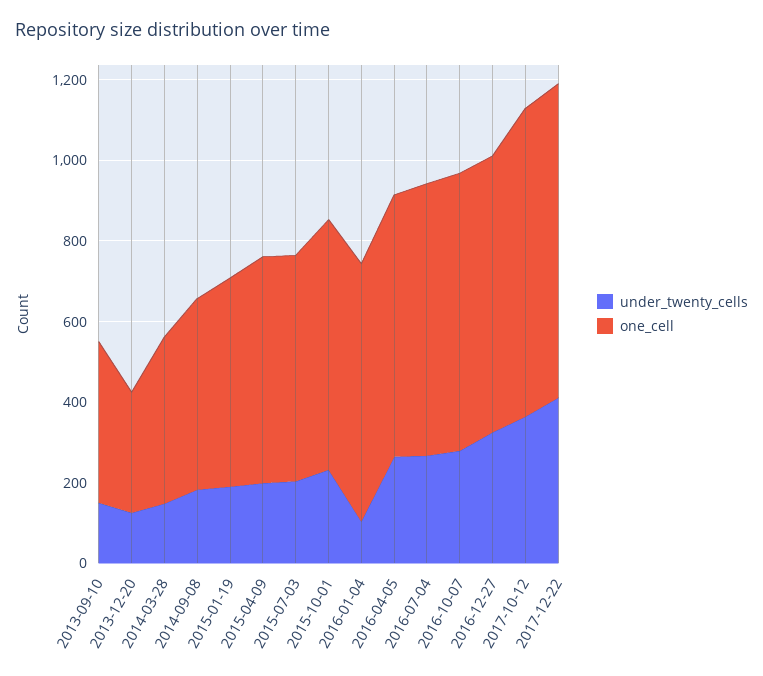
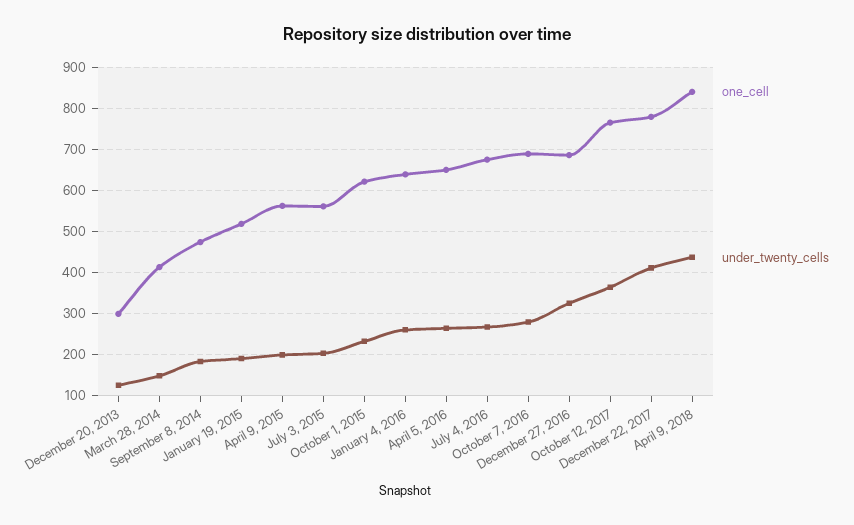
under_twenty_cells, 2013-09-10: 150 -> none
one_cell, 2013-09-10: 400 -> none
under_twenty_cells, 2016-01-04: 100 -> 260
one_cell, April 9, 2018: none -> 840
under_twenty_cells, April 9, 2018: none -> 440

